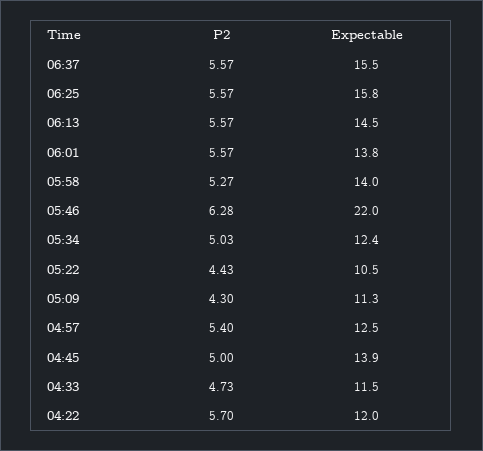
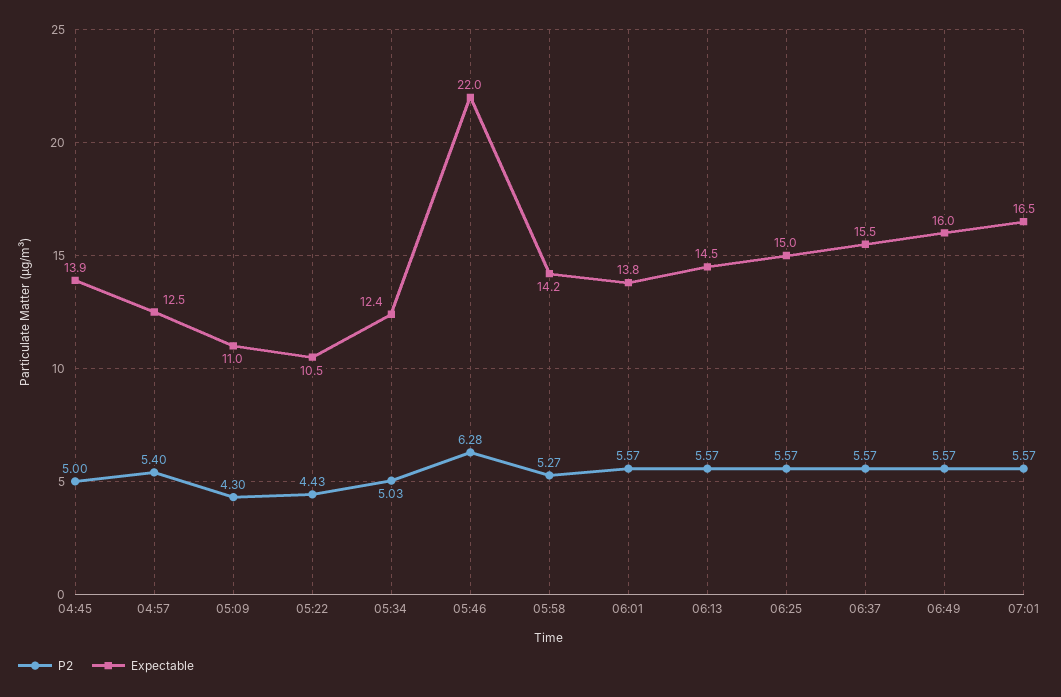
Expectable, 06:25: 15.8 -> 15
Expectable, 05:58: 14 -> 14.2
Expectable, 05:09: 11.3 -> 11
P2, 04:33: 4.73 -> none
Expectable, 04:33: 11.5 -> none
P2, 04:22: 5.7 -> none
Expectable, 04:22: 12 -> none
P2, 06:49: none -> 5.57
Expectable, 06:49: none -> 16
P2, 07:01: none -> 5.57
Expectable, 07:01: none -> 16.5

